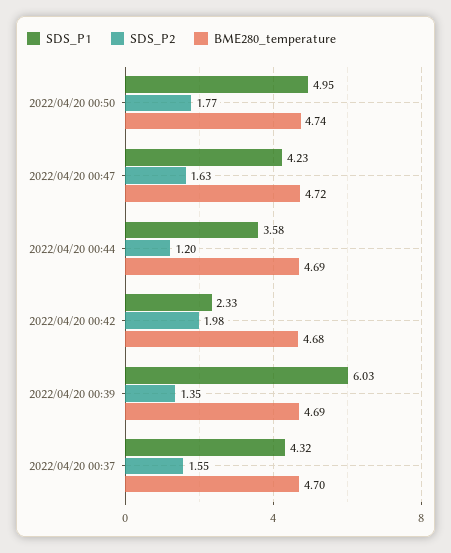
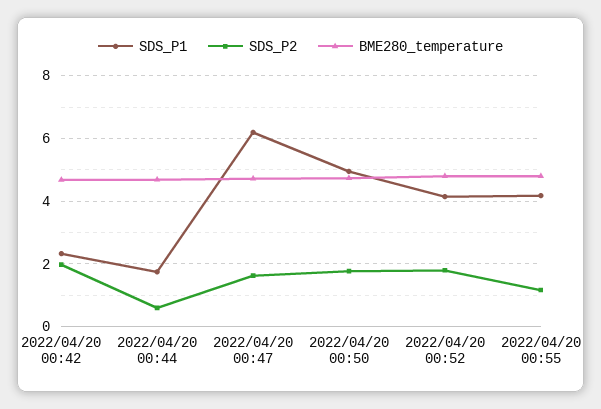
SDS_P1, 2022/04/20 00:47: 4.23 -> 6.2
SDS_P1, 2022/04/20 00:44: 3.58 -> 1.8
SDS_P2, 2022/04/20 00:44: 1.2 -> 0.6
SDS_P1, 2022/04/20 00:39: 6.03 -> none
SDS_P2, 2022/04/20 00:39: 1.35 -> none
BME280_temperature, 2022/04/20 00:39: 4.69 -> none
SDS_P1, 2022/04/20 00:37: 4.32 -> none
SDS_P2, 2022/04/20 00:37: 1.55 -> none
BME280_temperature, 2022/04/20 00:37: 4.7 -> none
SDS_P1, 2022/04/20 00:52: none -> 4.2
SDS_P2, 2022/04/20 00:52: none -> 1.8
BME280_temperature, 2022/04/20 00:52: none -> 4.8
SDS_P1, 2022/04/20 00:55: none -> 4.2
SDS_P2, 2022/04/20 00:55: none -> 1.2
BME280_temperature, 2022/04/20 00:55: none -> 4.8

